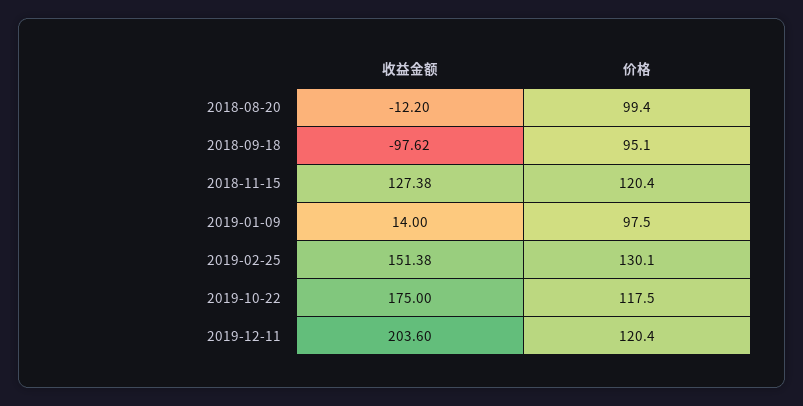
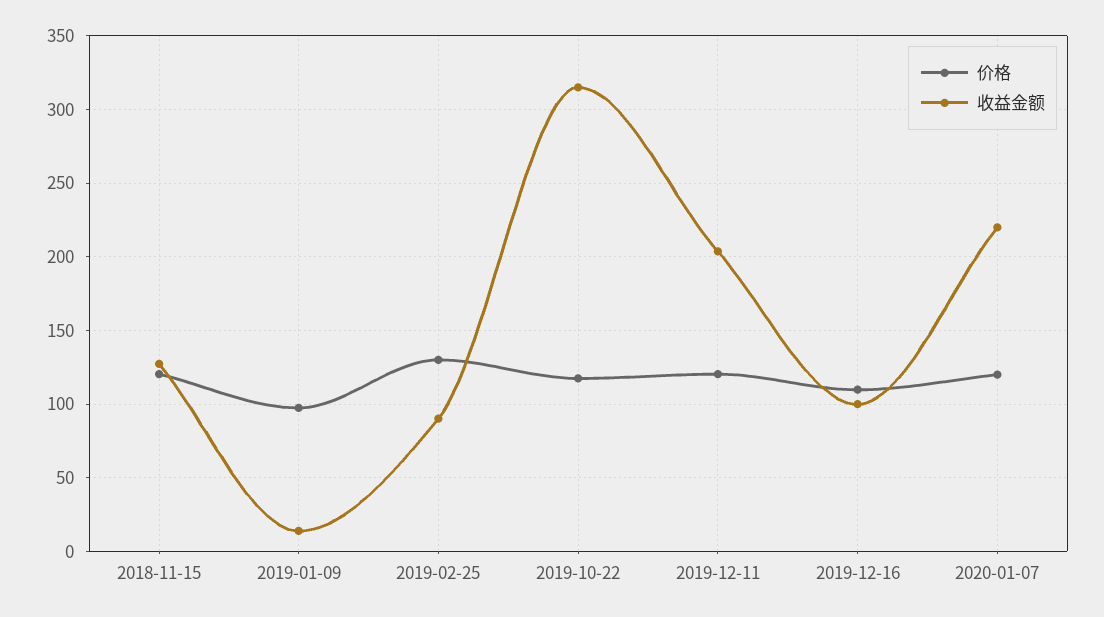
收益金额, 2018-08-20: -12.2 -> none
价格, 2018-08-20: 99.4 -> none
收益金额, 2018-09-18: -97.62 -> none
价格, 2018-09-18: 95.1 -> none
收益金额, 2019-02-25: 151.38 -> 90
收益金额, 2019-10-22: 175 -> 315
价格, 2019-12-16: none -> 110
收益金额, 2019-12-16: none -> 100
价格, 2020-01-07: none -> 120
收益金额, 2020-01-07: none -> 220

